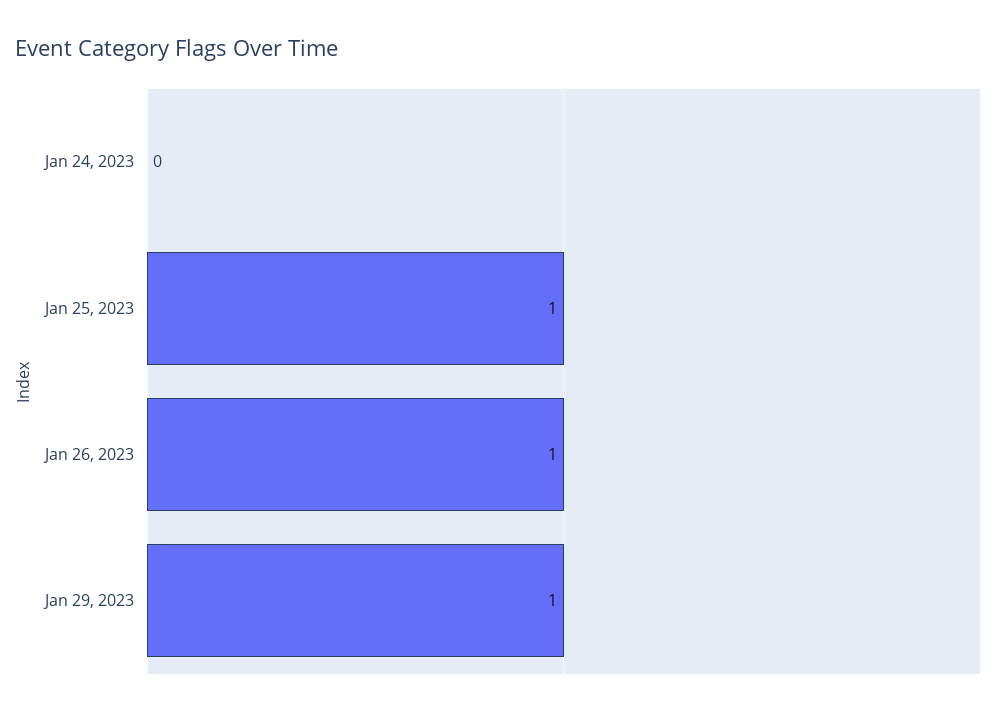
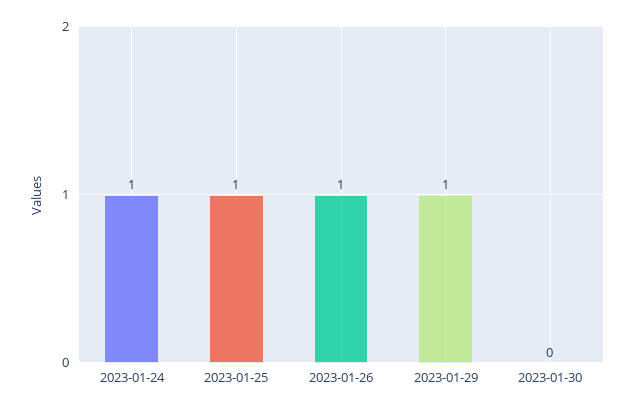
Jan 24, 2023: 0 -> 1
2023-01-30: none -> 0

